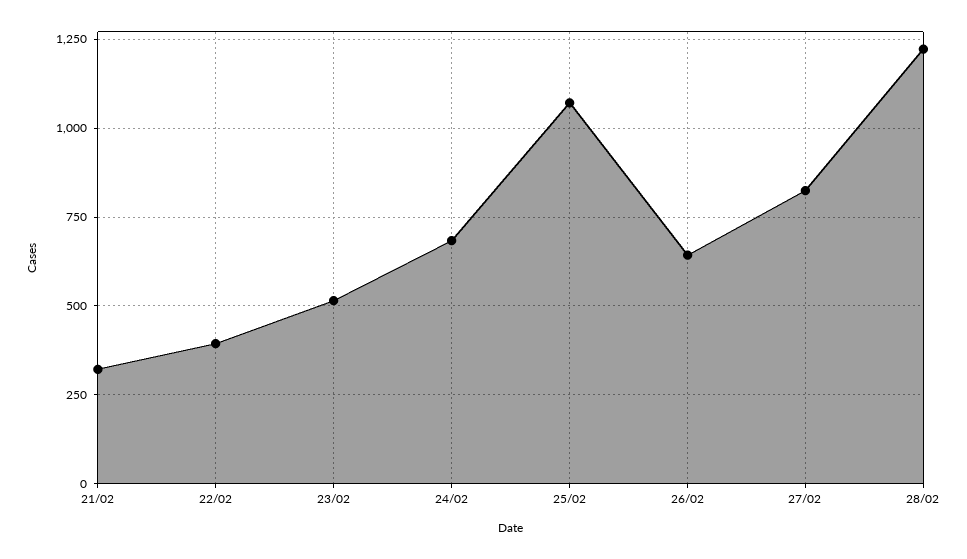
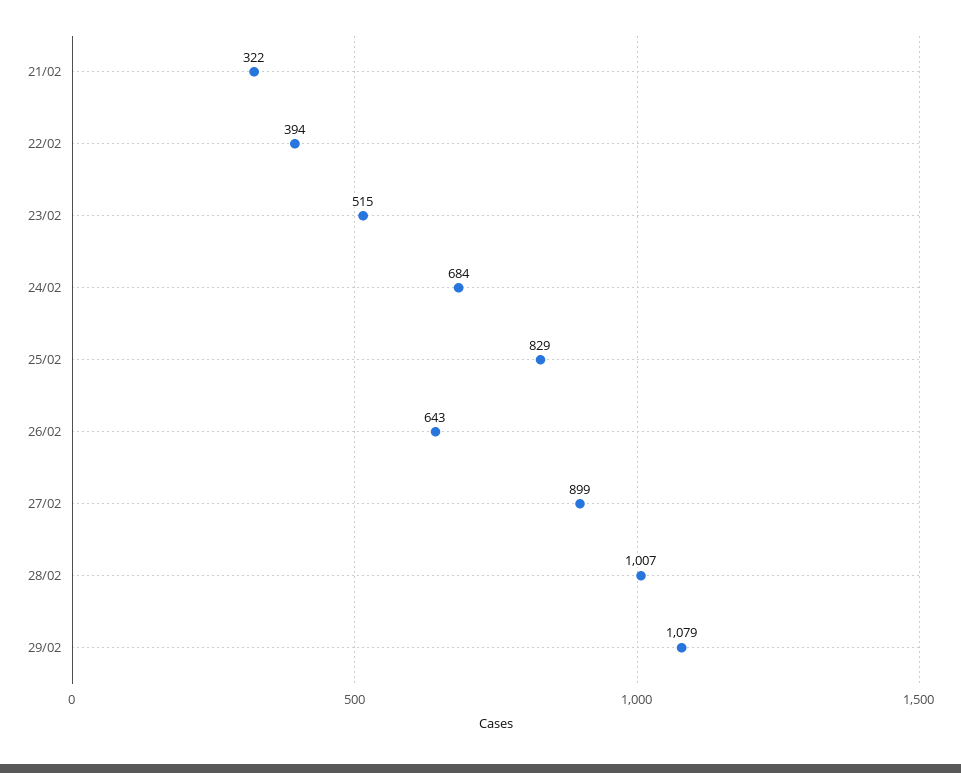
25/02: 1075 -> 829
27/02: 825 -> 899
28/02: 1225 -> 1007
29/02: none -> 1079

